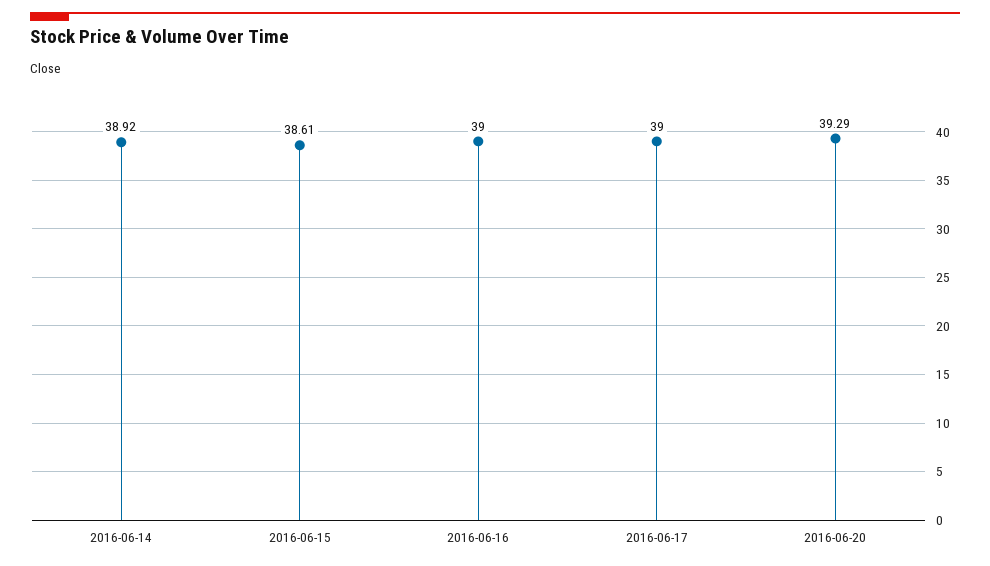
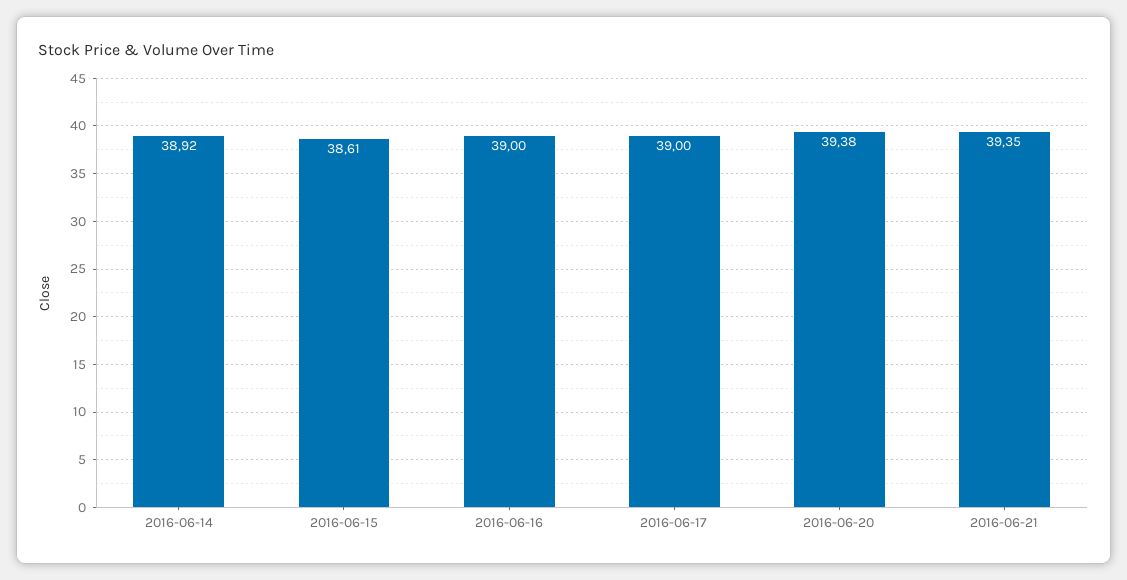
2016-06-20: 39.29 -> 39.38
2016-06-21: none -> 39.35

